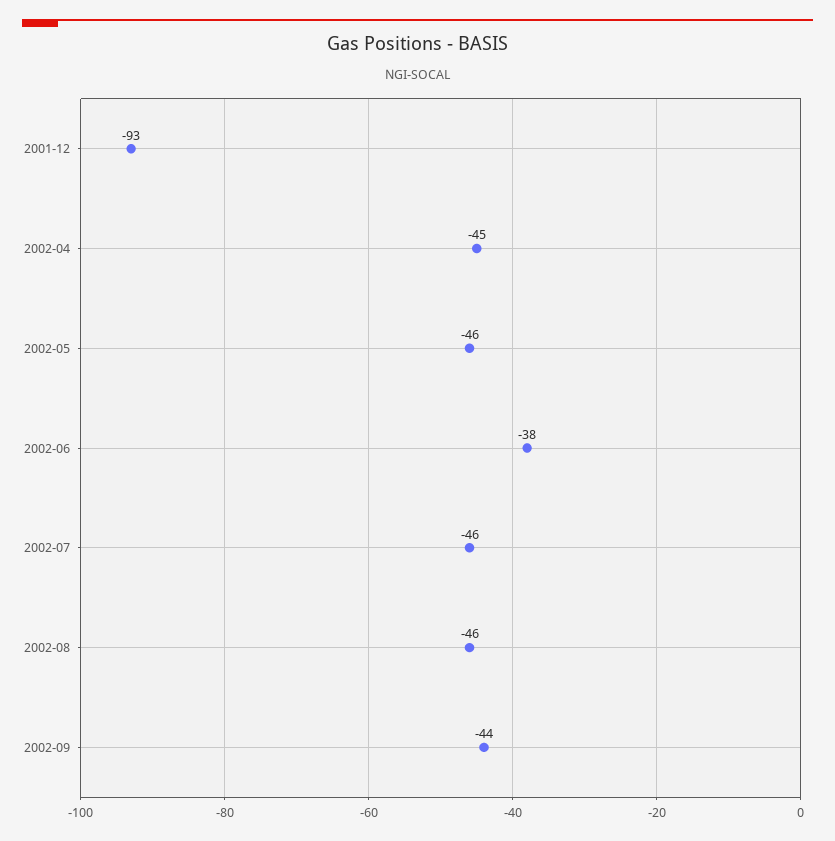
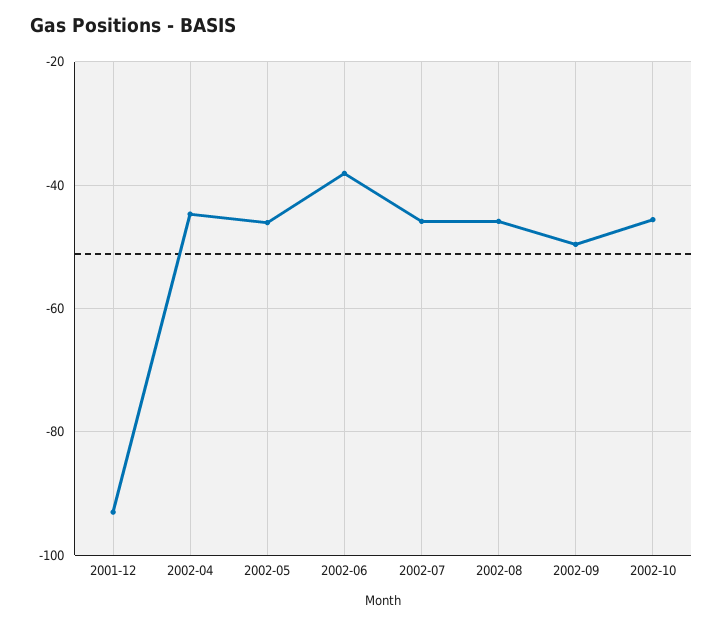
2002-09: -44 -> -50
2002-10: none -> -46

